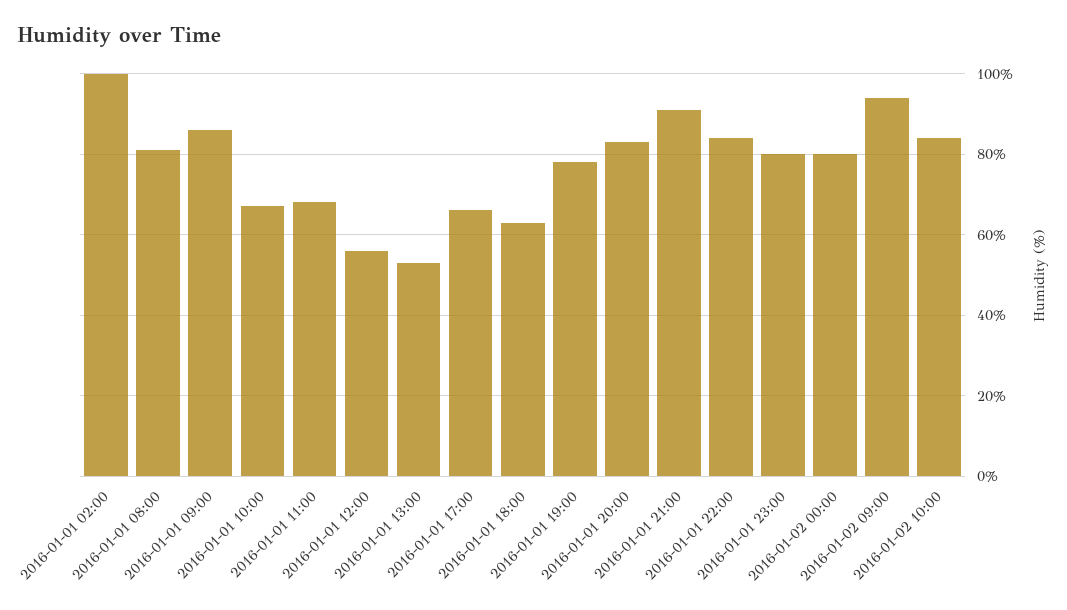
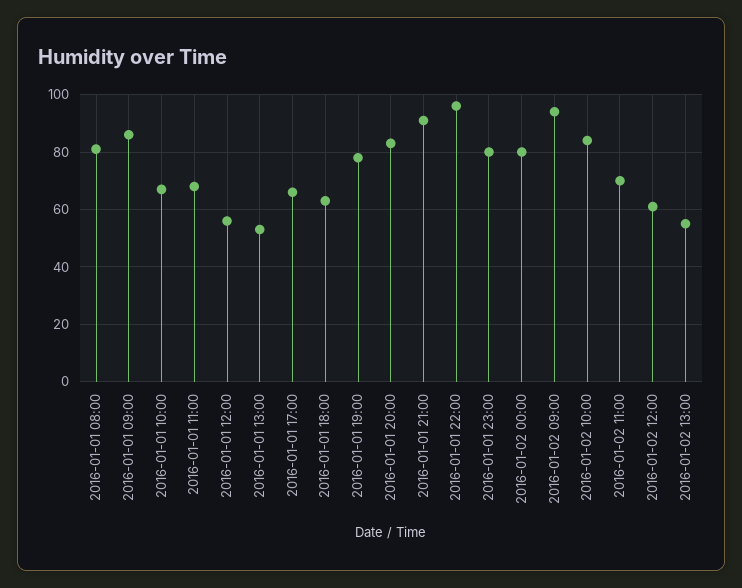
2016-01-01 02:00: 100 -> none
2016-01-01 22:00: 85 -> 95
2016-01-02 11:00: none -> 70
2016-01-02 12:00: none -> 60
2016-01-02 13:00: none -> 55

